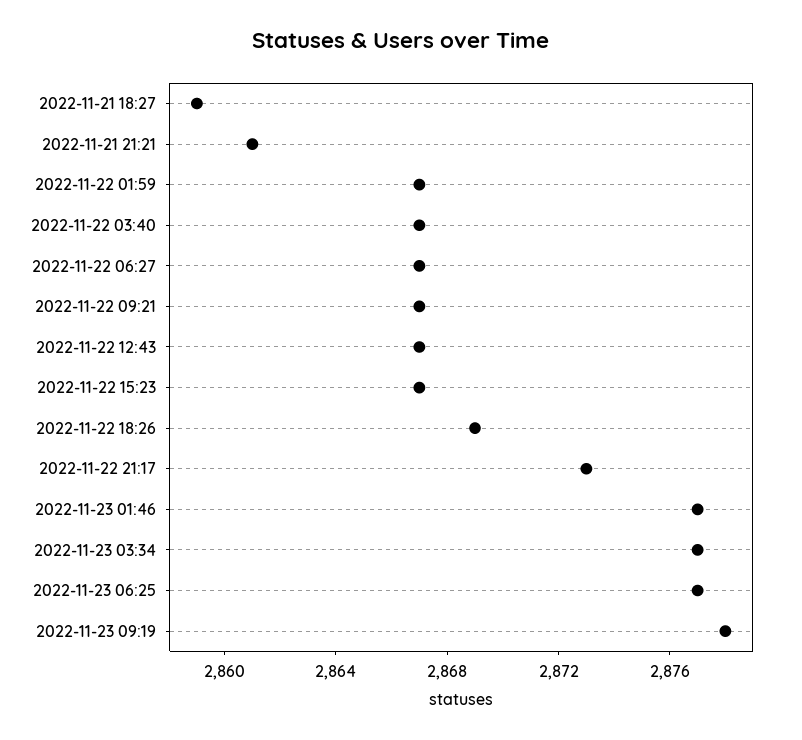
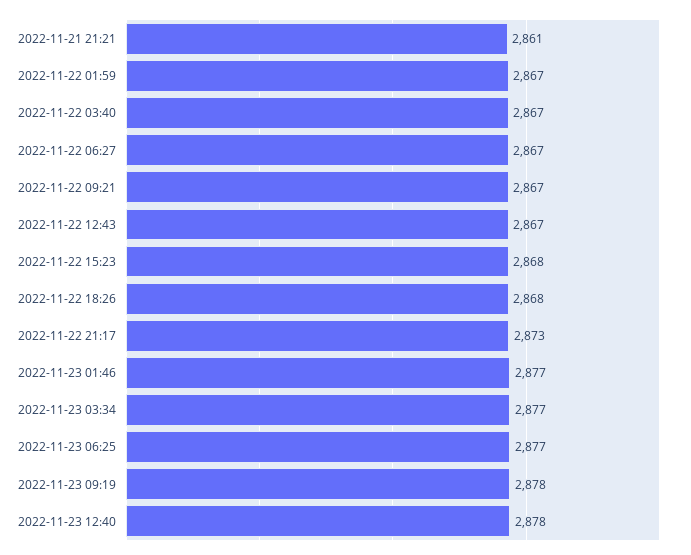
2022-11-21 18:27: 2859 -> none
2022-11-22 15:23: 2867 -> 2868
2022-11-22 18:26: 2869 -> 2868
2022-11-23 12:40: none -> 2878

